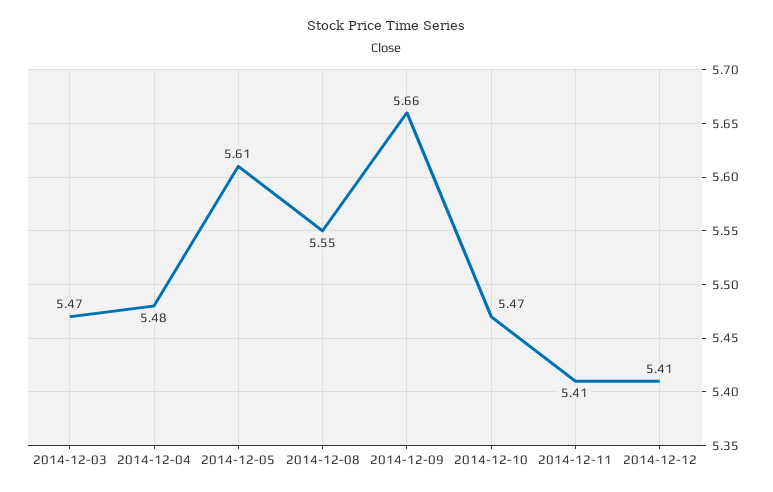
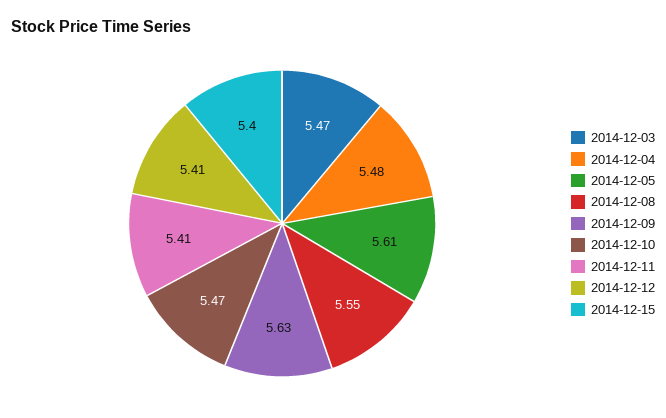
2014-12-09: 5.66 -> 5.63
2014-12-15: none -> 5.4

